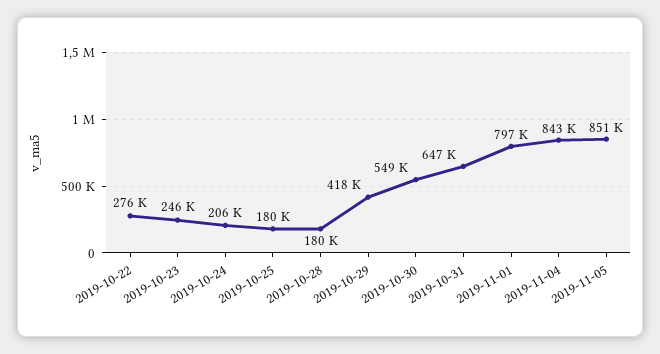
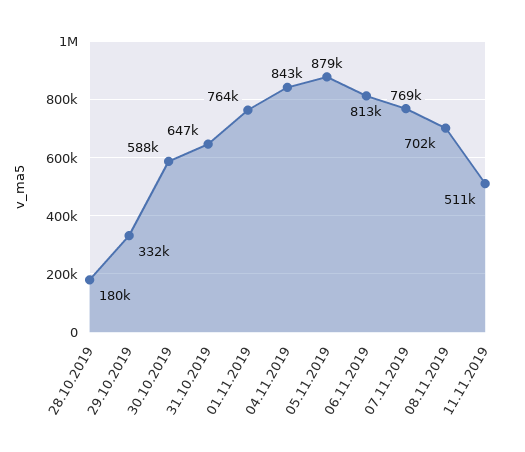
2019-10-22: 276000 -> none
2019-10-23: 246000 -> none
2019-10-24: 206000 -> none
2019-10-25: 180000 -> none
2019-10-29: 418000 -> 332000
2019-10-30: 549000 -> 588000
2019-11-01: 797000 -> 764000
2019-11-05: 851000 -> 879000
06.11.2019: none -> 813000
07.11.2019: none -> 769000
08.11.2019: none -> 702000
11.11.2019: none -> 511000

